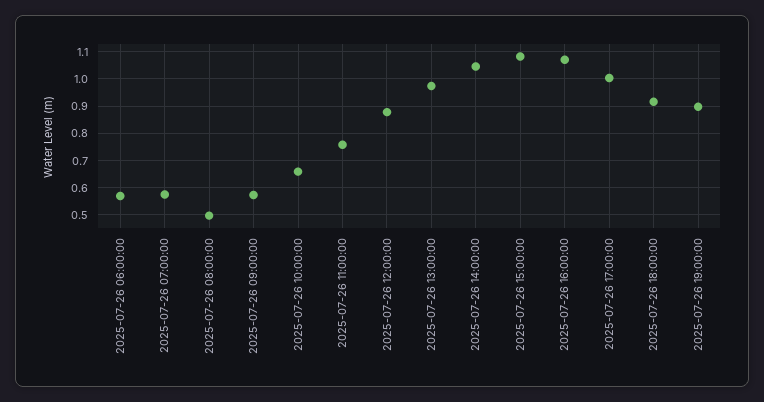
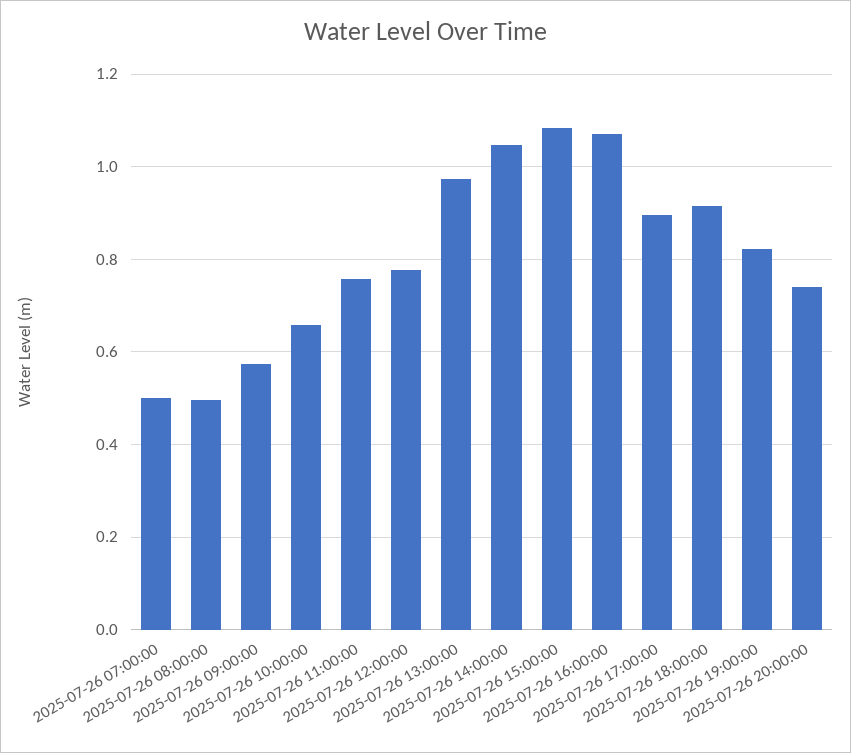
2025-07-26 06:00:00: 0.575 -> none
2025-07-26 07:00:00: 0.575 -> 0.5
2025-07-26 12:00:00: 0.875 -> 0.78
2025-07-26 17:00:00: 1 -> 0.9
2025-07-26 19:00:00: 0.9 -> 0.82
2025-07-26 20:00:00: none -> 0.74

